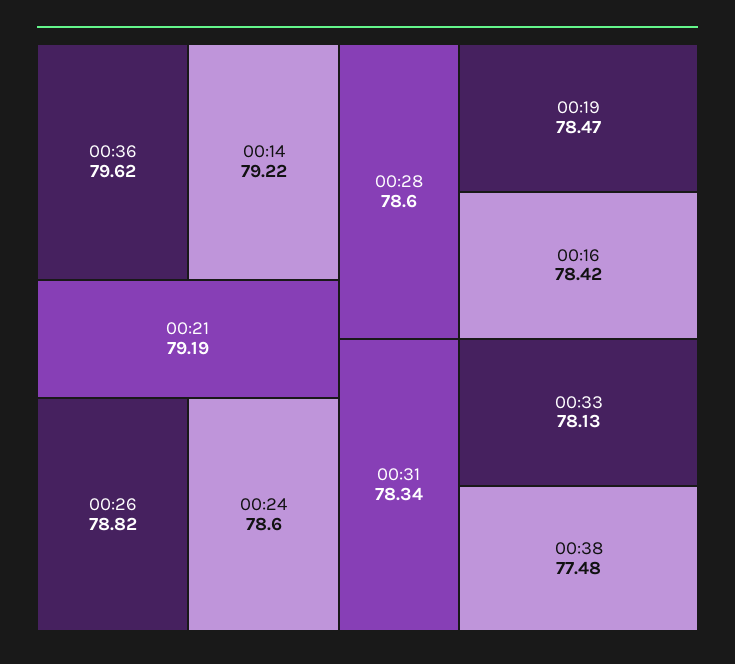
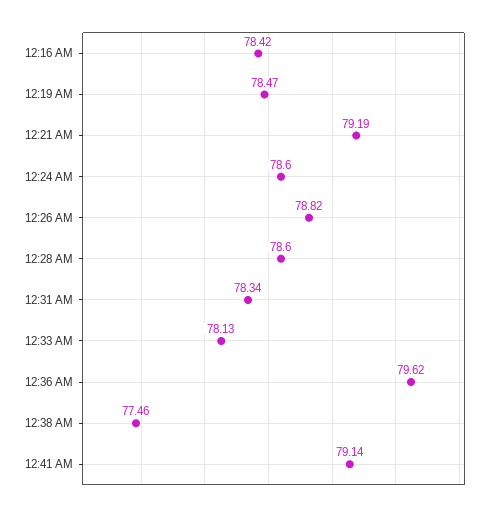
00:14: 79.22 -> none
00:38: 77.48 -> 77.46
12:41 AM: none -> 79.14

